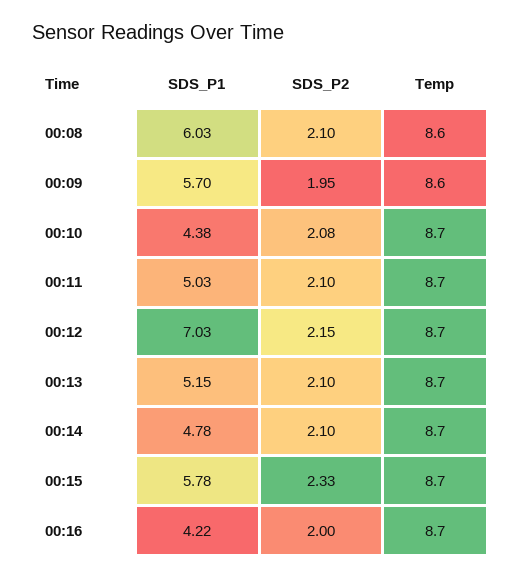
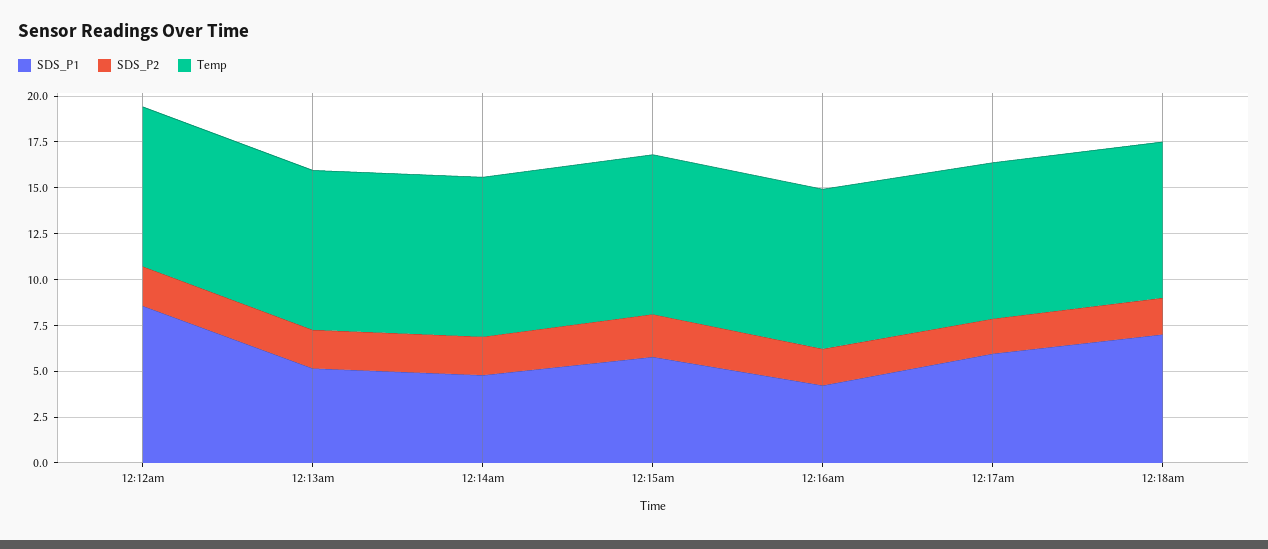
SDS_P1, 00:08: 6.03 -> none
SDS_P2, 00:08: 2.1 -> none
Temp, 00:08: 8.6 -> none
SDS_P1, 00:09: 5.7 -> none
SDS_P2, 00:09: 1.95 -> none
Temp, 00:09: 8.6 -> none
SDS_P1, 00:10: 4.38 -> none
SDS_P2, 00:10: 2.08 -> none
Temp, 00:10: 8.7 -> none
SDS_P1, 00:11: 5.03 -> none
SDS_P2, 00:11: 2.1 -> none
Temp, 00:11: 8.7 -> none
SDS_P1, 00:12: 7.03 -> 8.5
SDS_P1, 12:17am: none -> 6
SDS_P2, 12:17am: none -> 2
Temp, 12:17am: none -> 8.5
SDS_P1, 12:18am: none -> 7
SDS_P2, 12:18am: none -> 2
Temp, 12:18am: none -> 8.5

